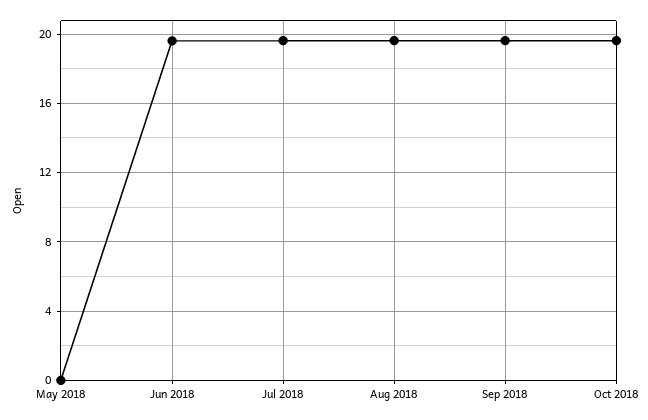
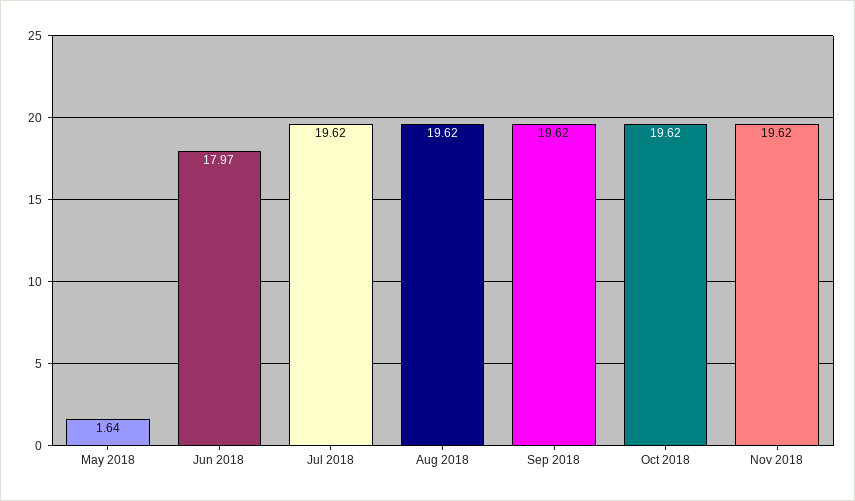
May 2018: 0 -> 1.64
Jun 2018: 19.5 -> 17.97
Nov 2018: none -> 19.62

